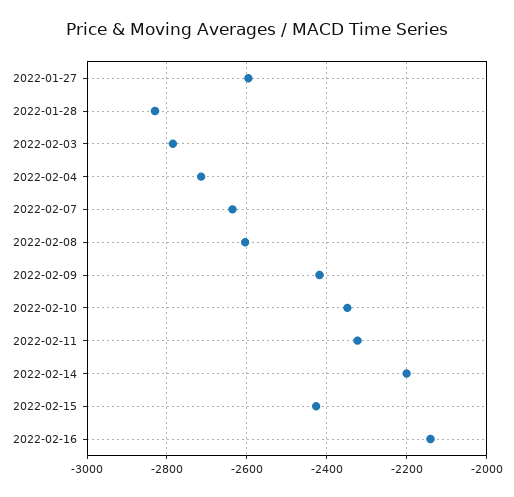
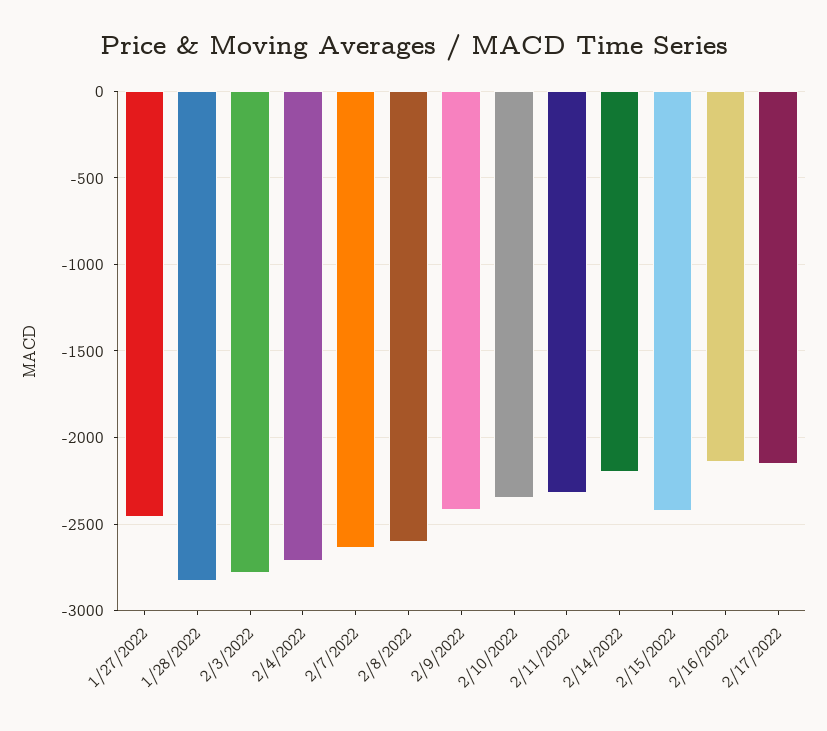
2022-01-27: -2600 -> -2450
2/17/2022: none -> -2150

